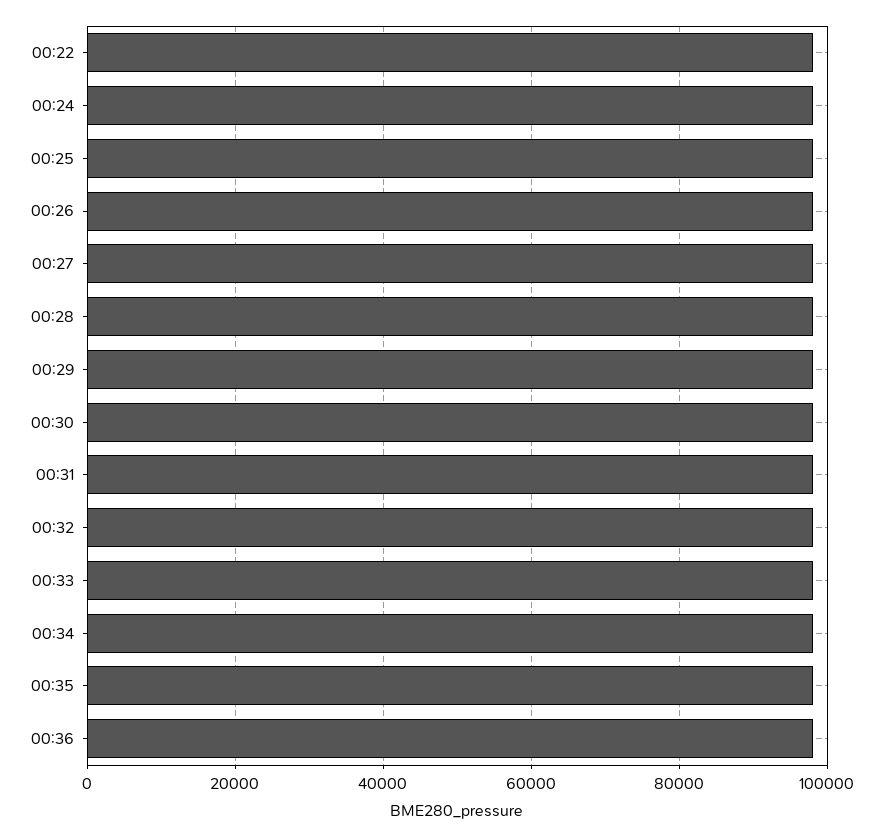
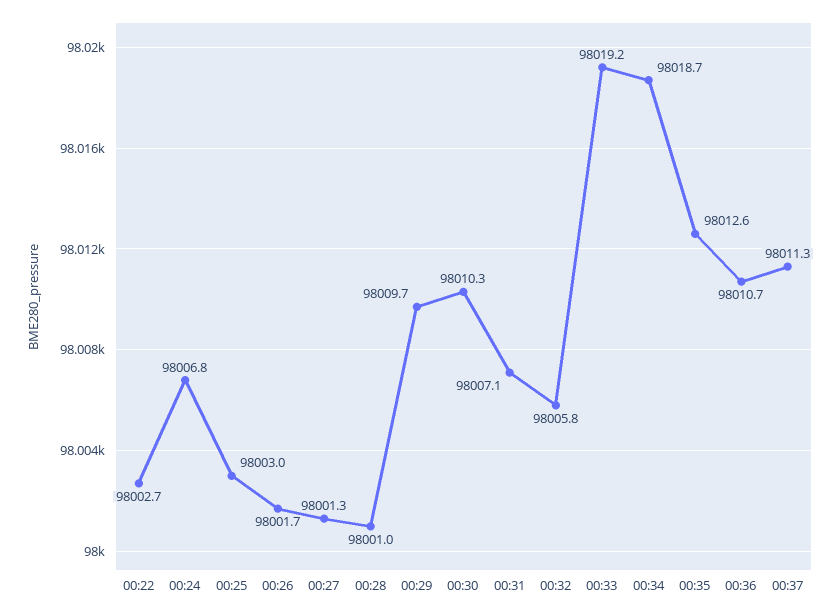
00:37: none -> 98011.3

